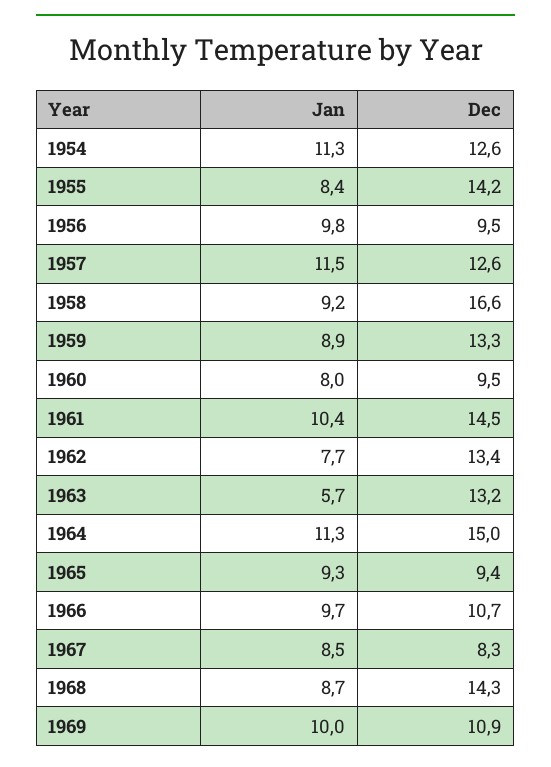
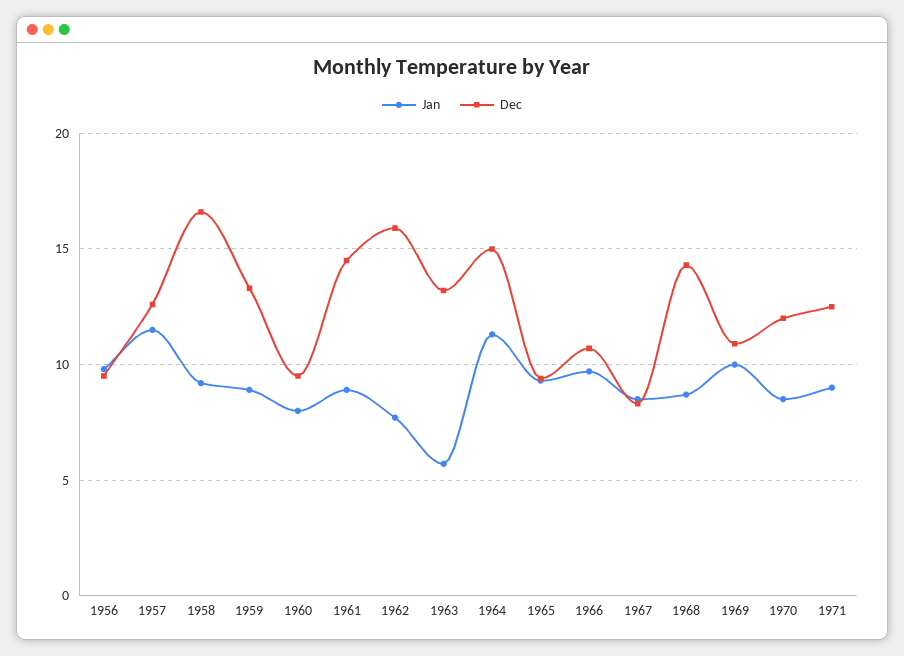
Jan, 1954: 11.3 -> none
Dec, 1954: 12.6 -> none
Jan, 1955: 8.4 -> none
Dec, 1955: 14.2 -> none
Jan, 1961: 10.4 -> 9
Dec, 1962: 13.4 -> 16
Jan, 1970: none -> 8.5
Dec, 1970: none -> 12
Jan, 1971: none -> 9
Dec, 1971: none -> 12.5

